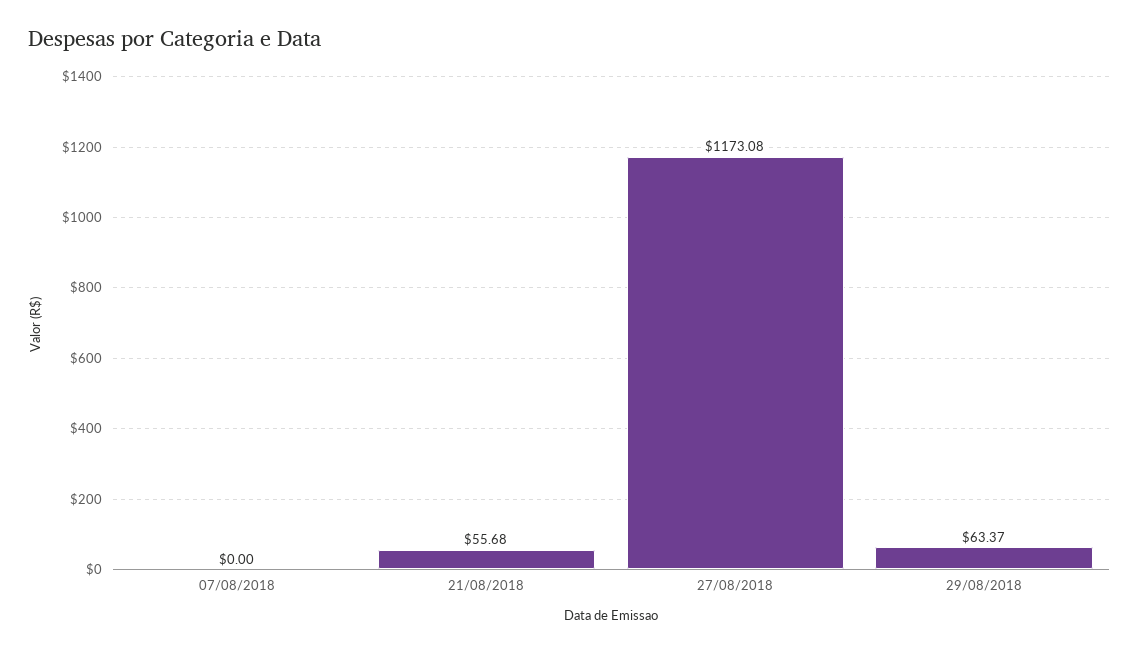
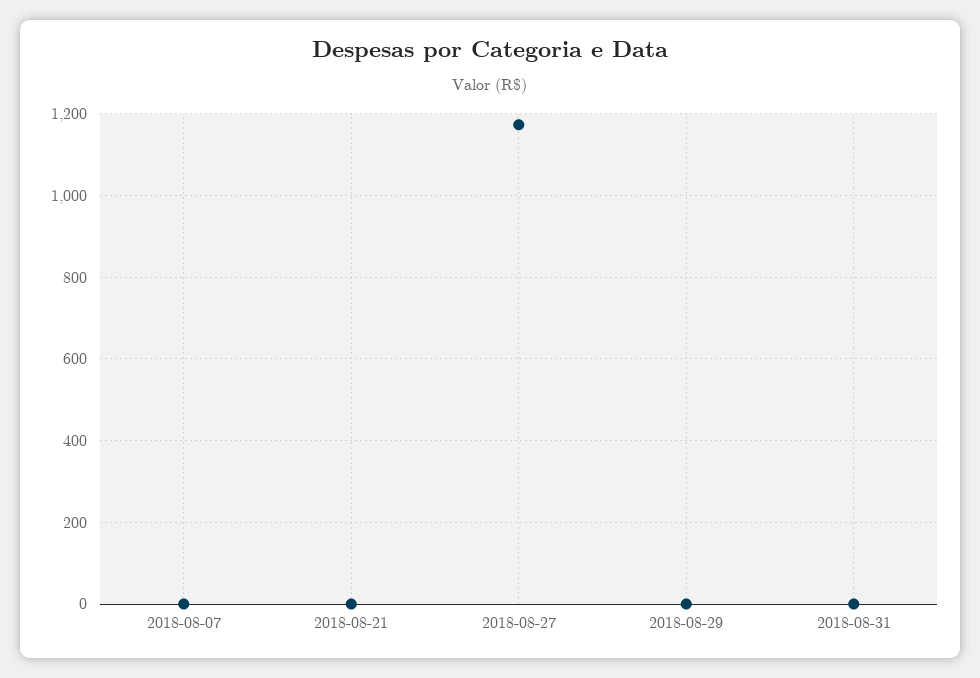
21/08/2018: 55.68 -> 0
29/08/2018: 63.37 -> 0
2018-08-31: none -> 0

